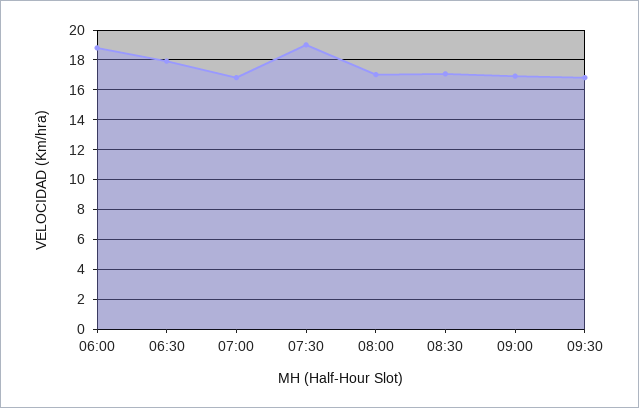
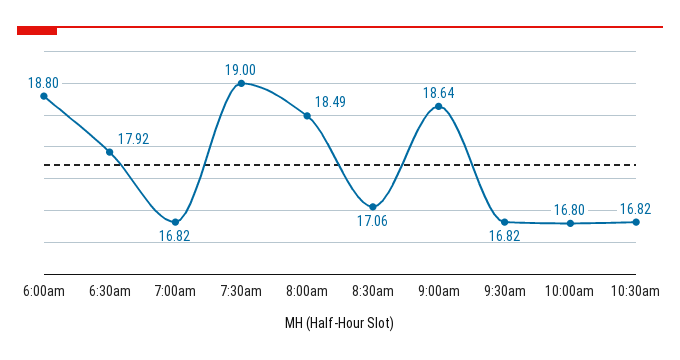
08:00: 17 -> 18.49
09:00: 17 -> 18.64
10:00am: none -> 16.8
10:30am: none -> 16.82

